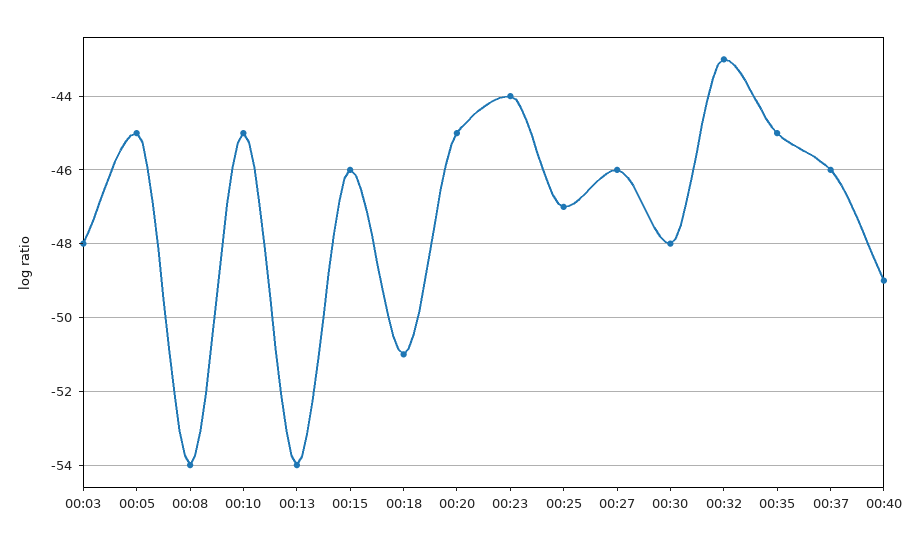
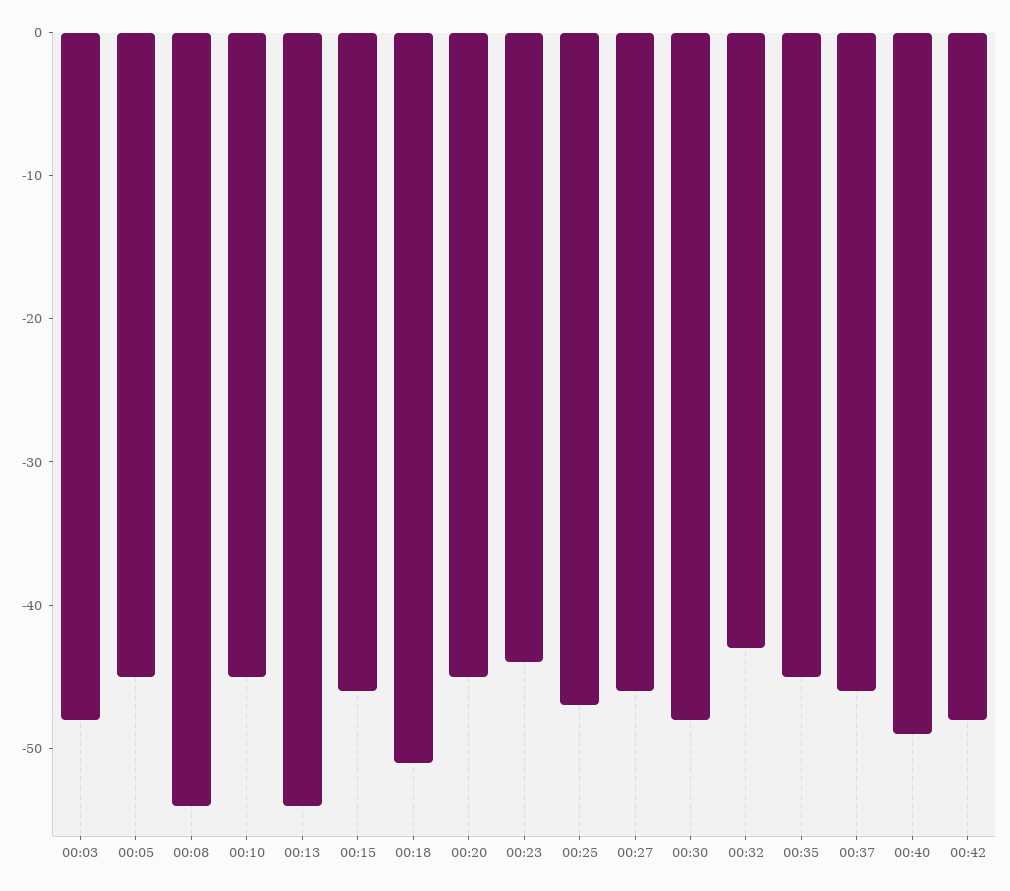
00:42: none -> -48

